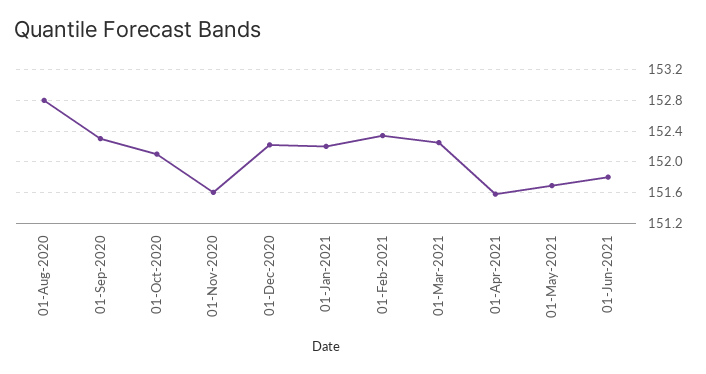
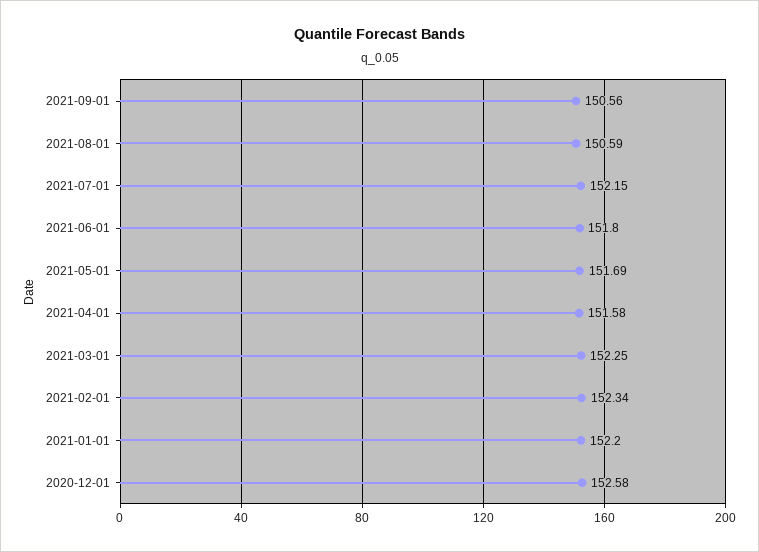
01-Aug-2020: 152.8 -> none
01-Sep-2020: 152.3 -> none
01-Oct-2020: 152.1 -> none
01-Nov-2020: 151.6 -> none
01-Dec-2020: 152.2 -> 152.58
2021-09-01: none -> 150.56
2021-08-01: none -> 150.59
2021-07-01: none -> 152.15

